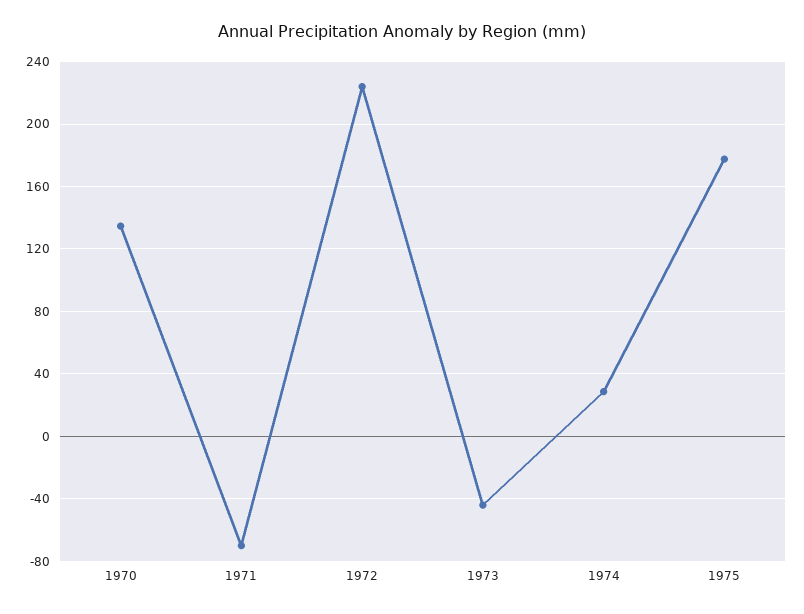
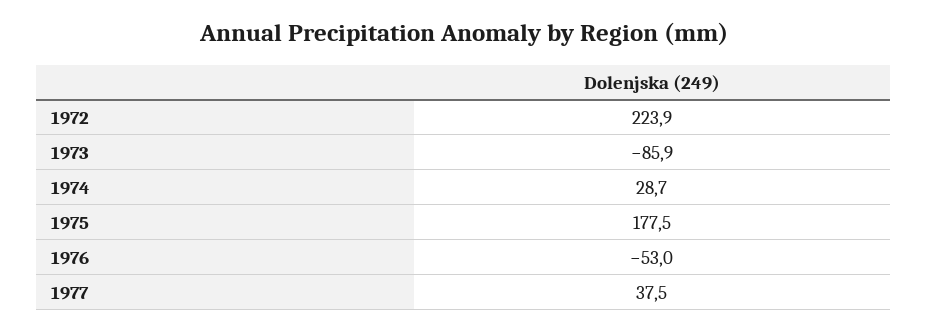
1970: 135 -> none
1971: -70 -> none
1973: -45 -> -85.9
1976: none -> -53
1977: none -> 37.5

